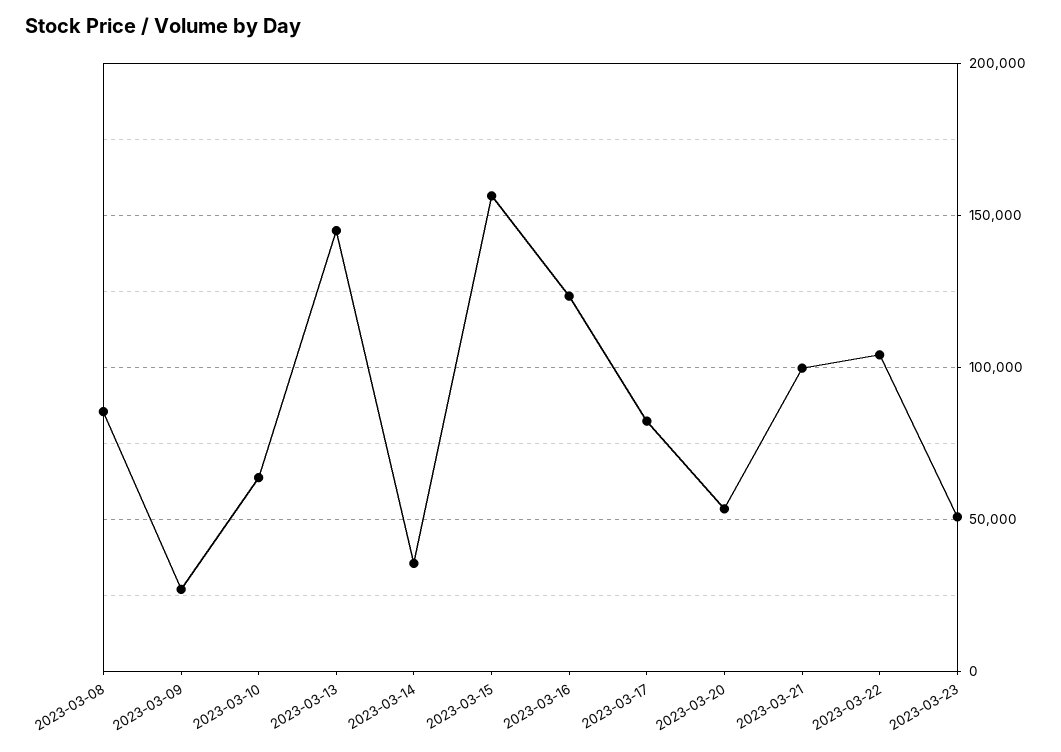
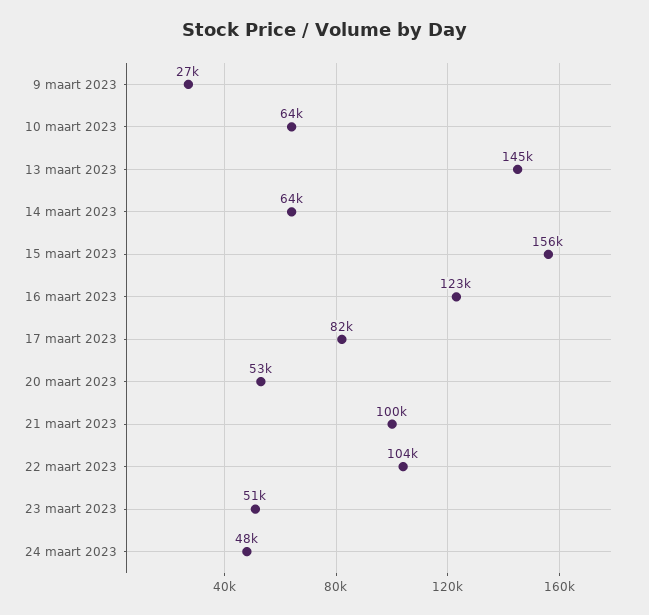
2023-03-08: 85000 -> none
2023-03-14: 35000 -> 64000
24 maart 2023: none -> 48000

